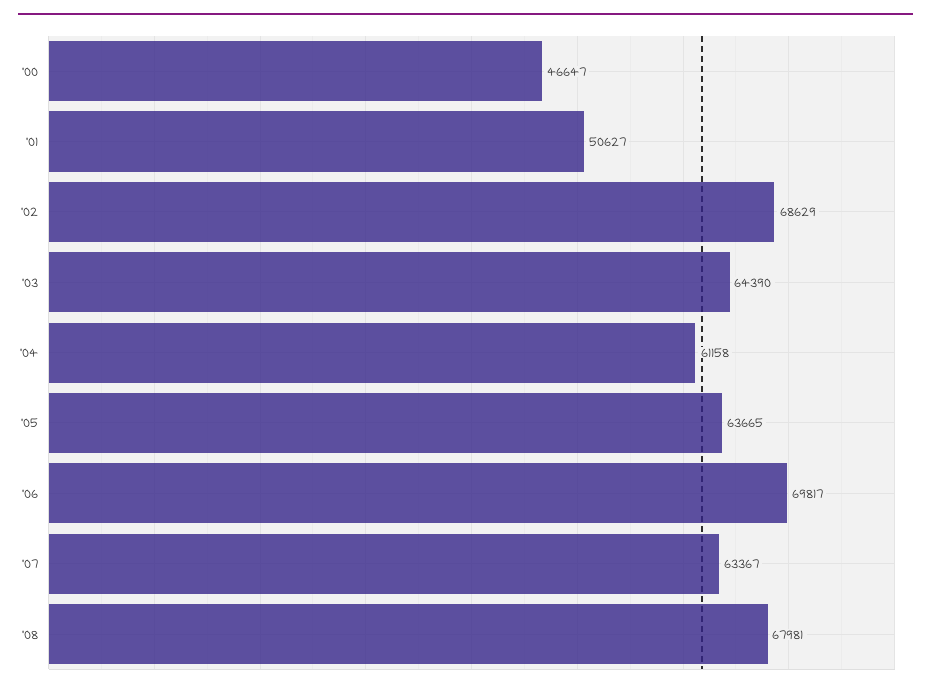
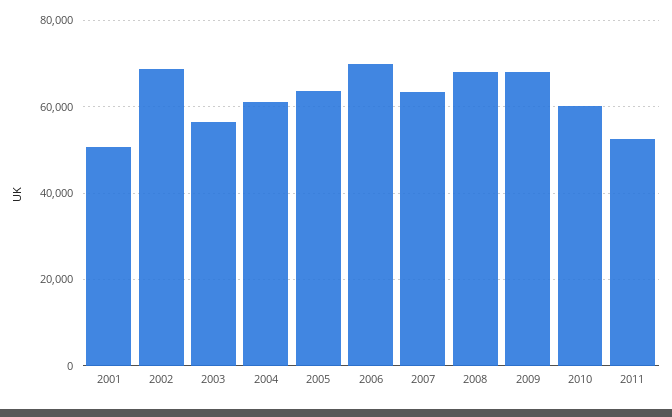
'00: 46647 -> none
'03: 64390 -> 56000
2009: none -> 68000
2010: none -> 60000
2011: none -> 52000

